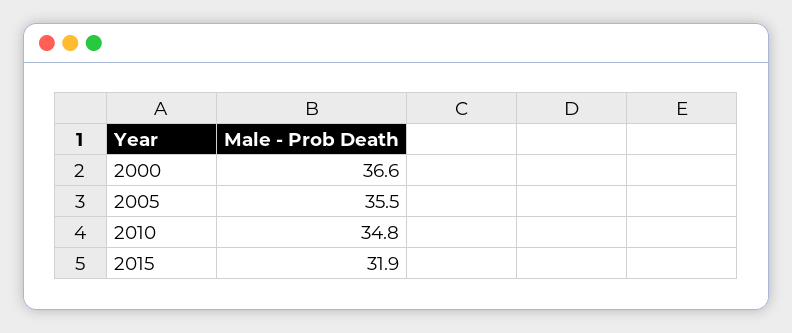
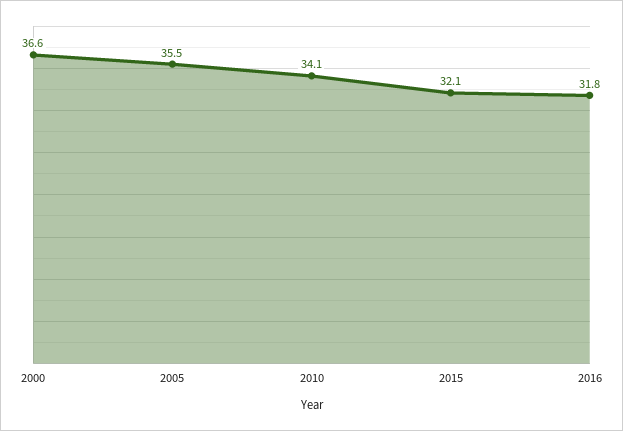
2010: 34.8 -> 34.1
2015: 31.9 -> 32.1
2016: none -> 31.8

